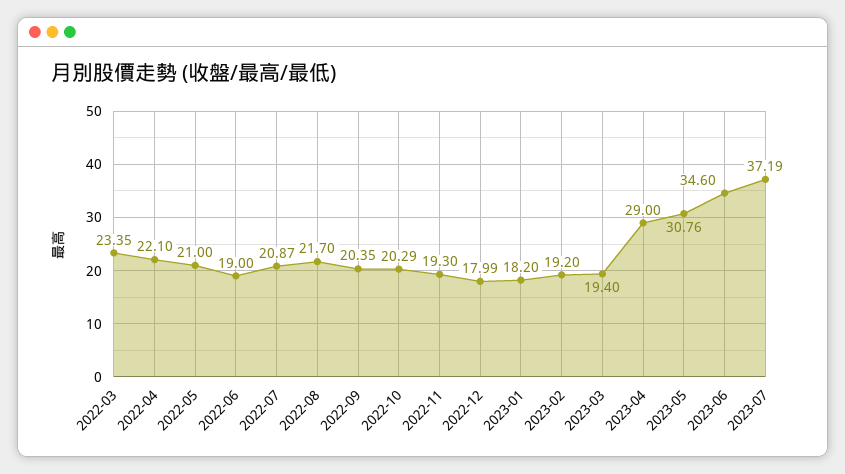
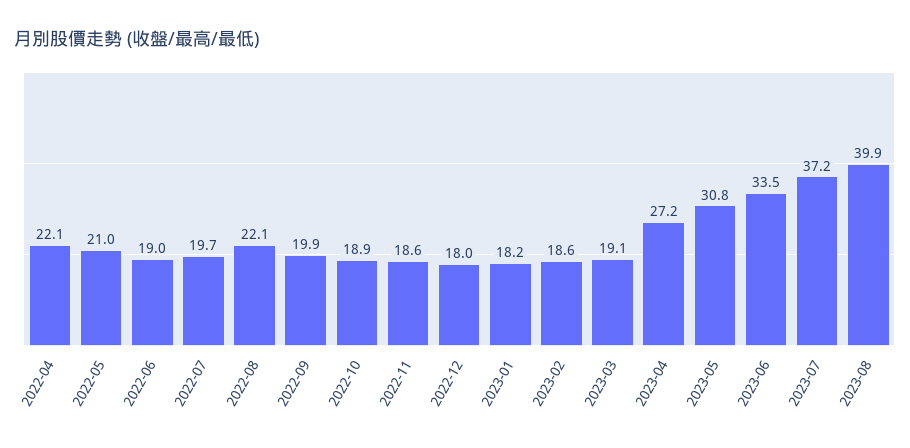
2022-03: 23.35 -> none
2022-07: 20.87 -> 19.7
2022-08: 21.7 -> 22.1
2022-09: 20.35 -> 19.9
2022-10: 20.29 -> 18.9
2022-11: 19.3 -> 18.6
2023-02: 19.2 -> 18.6
2023-03: 19.4 -> 19.1
2023-04: 29 -> 27.2
2023-06: 34.6 -> 33.5
2023-08: none -> 39.9

